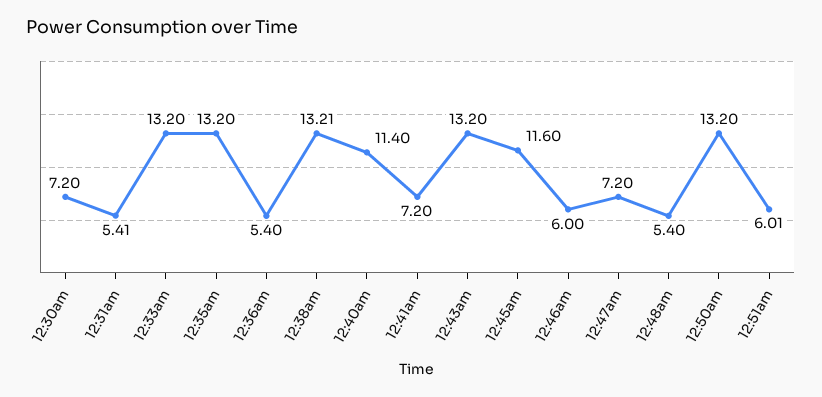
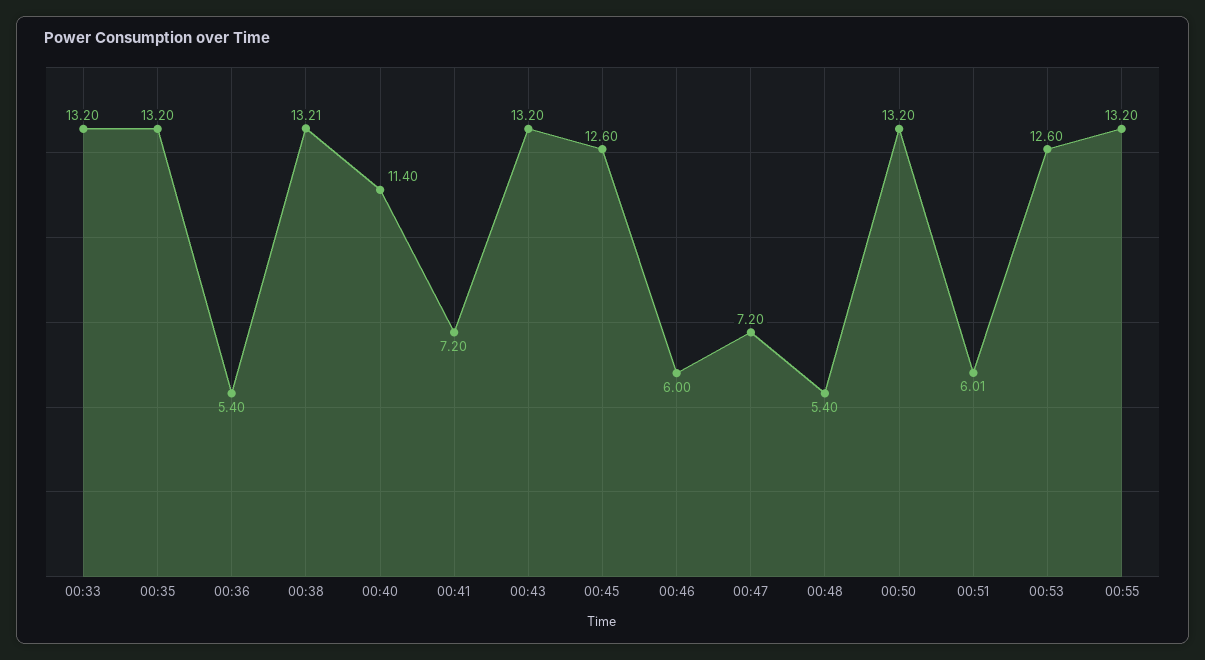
12:30am: 7.2 -> none
12:31am: 5.41 -> none
12:45am: 11.6 -> 12.6
00:53: none -> 12.6
00:55: none -> 13.2

